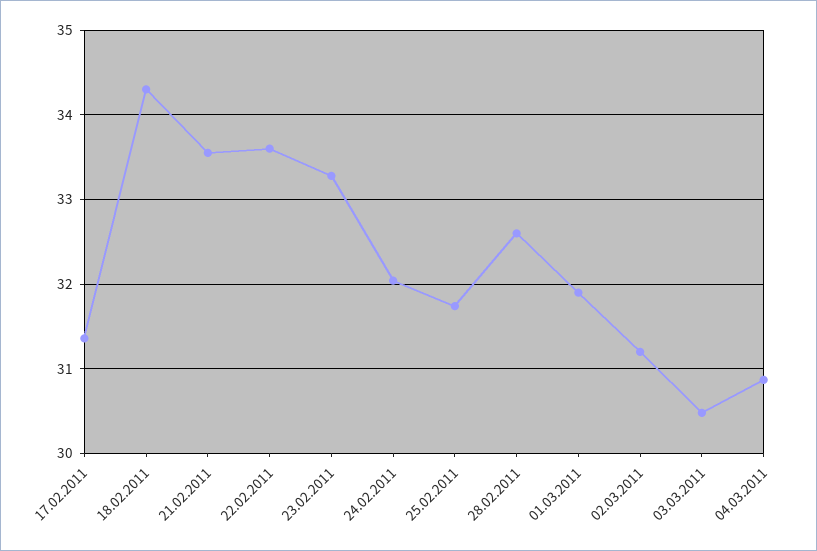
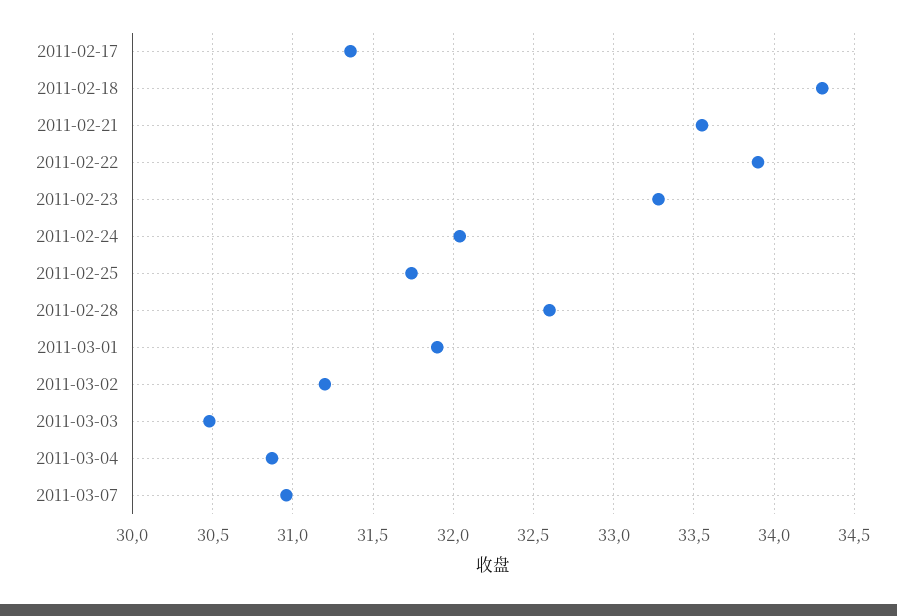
22.02.2011: 33.6 -> 33.9
2011-03-07: none -> 30.95

